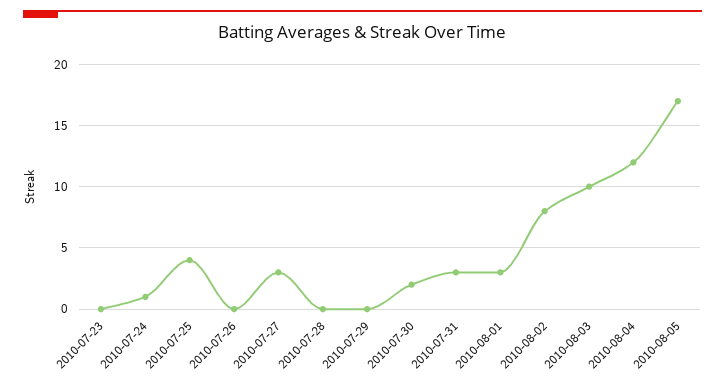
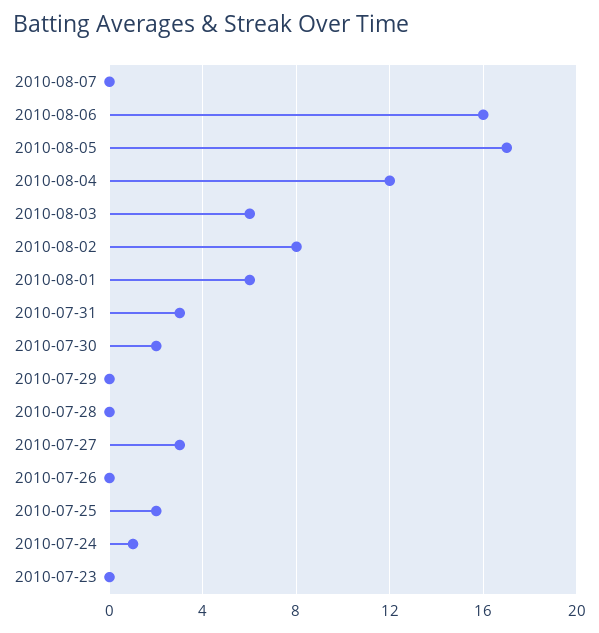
2010-07-25: 4 -> 2
2010-08-01: 3 -> 6
2010-08-03: 10 -> 6
2010-08-07: none -> 0
2010-08-06: none -> 16

